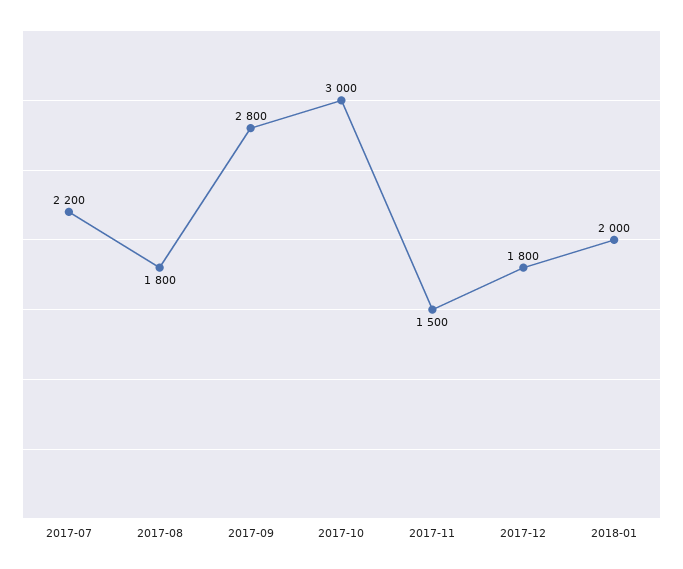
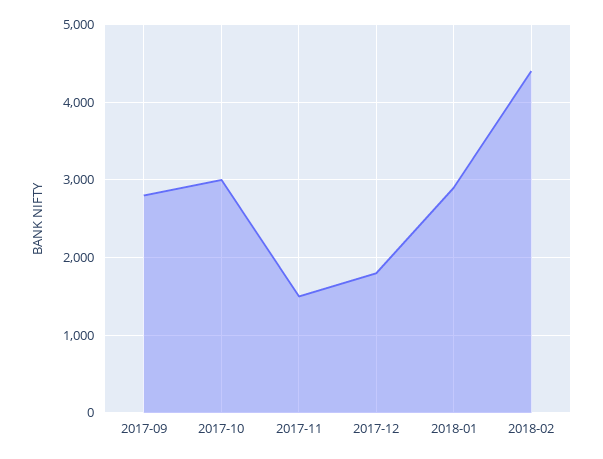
2017-07: 2200 -> none
2017-08: 1800 -> none
2018-01: 2000 -> 2900
2018-02: none -> 4400

